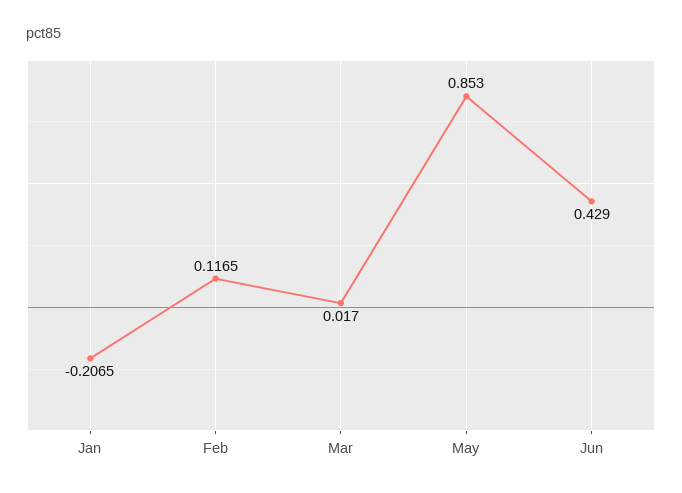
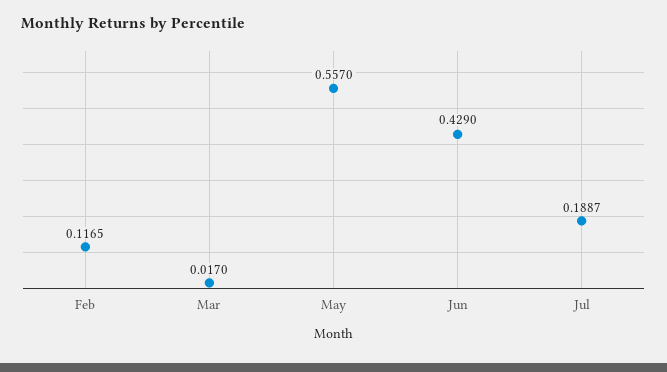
Jan: -0.2065 -> none
May: 0.853 -> 0.557
Jul: none -> 0.1887

